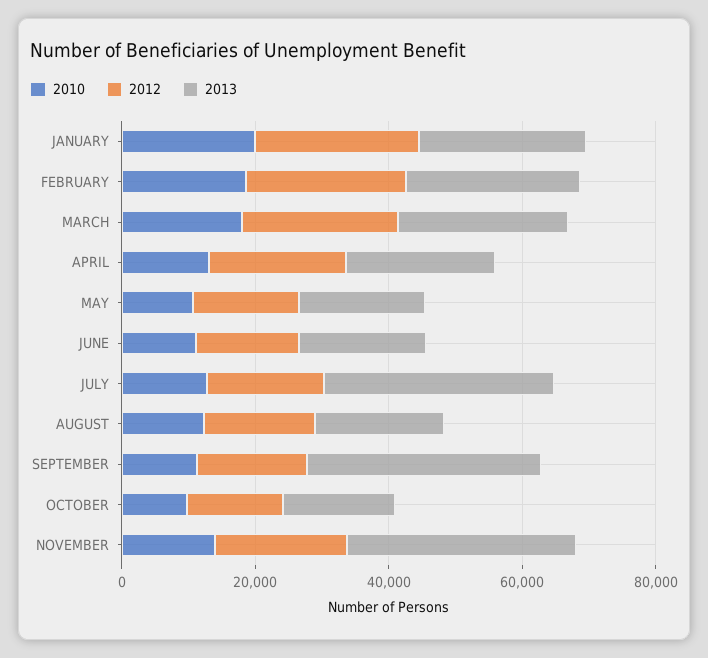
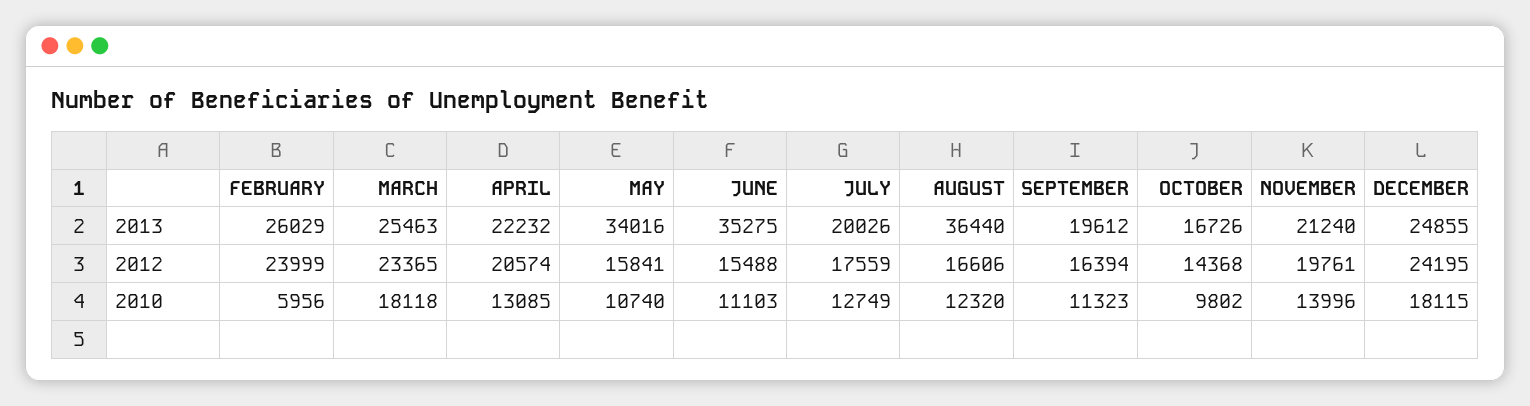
2010, JANUARY: 20000 -> none
2012, JANUARY: 25000 -> none
2013, JANUARY: 25000 -> none
2010, FEBRUARY: 20000 -> 5956
2013, MAY: 20000 -> 34016
2013, JUNE: 20000 -> 35275
2013, JULY: 35000 -> 20026
2013, AUGUST: 20000 -> 36440
2013, SEPTEMBER: 35000 -> 19612
2013, NOVEMBER: 35000 -> 21240
2013, DECEMBER: none -> 24855
2012, DECEMBER: none -> 24195
2010, DECEMBER: none -> 18115

